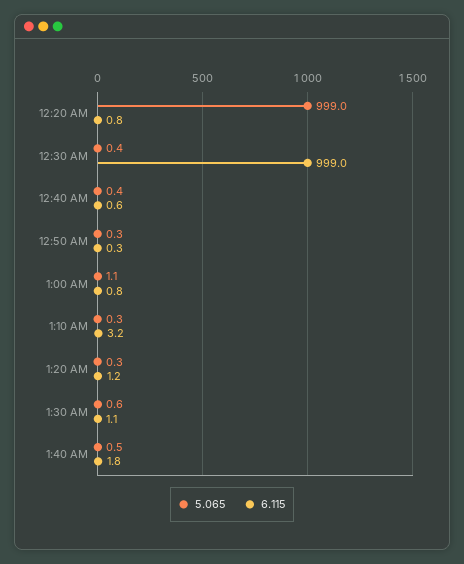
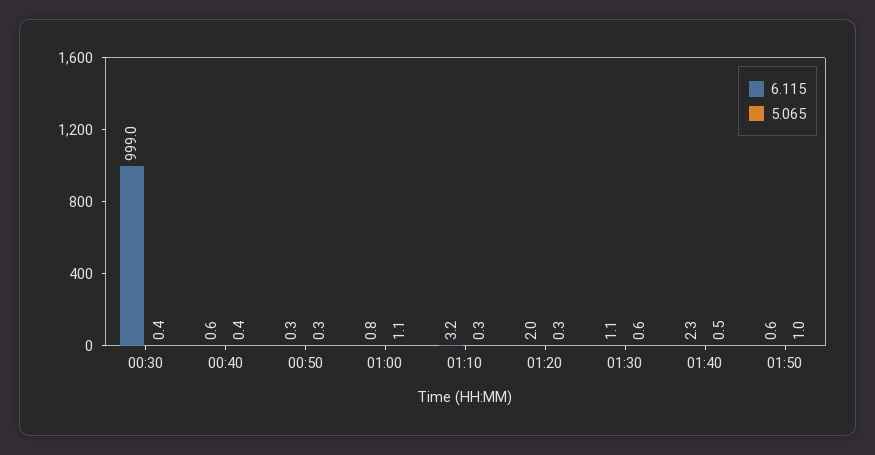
5.065, 12:20 AM: 999 -> none
6.115, 12:20 AM: 0.8 -> none
6.115, 1:20 AM: 1.2 -> 2
6.115, 1:40 AM: 1.8 -> 2.3
6.115, 01:50: none -> 0.6
5.065, 01:50: none -> 1

